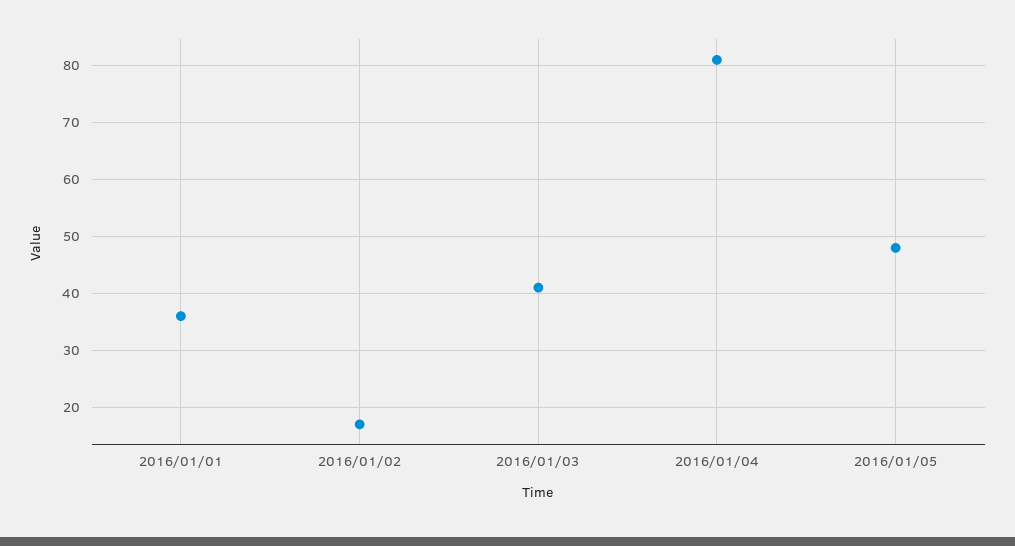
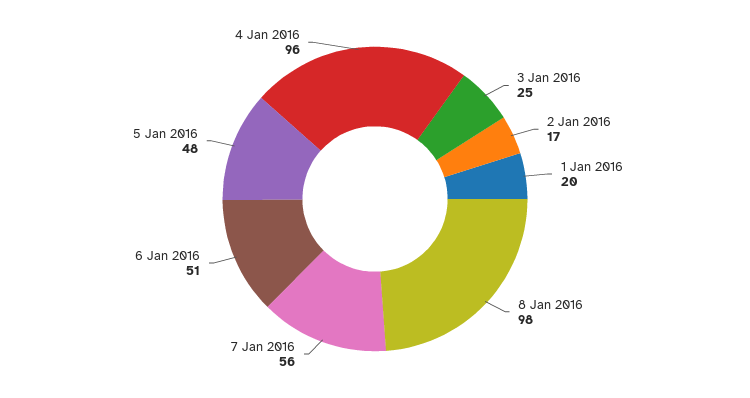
2016/01/01: 35 -> 20
2016/01/03: 40 -> 25
2016/01/04: 80 -> 96
8 Jan 2016: none -> 98
7 Jan 2016: none -> 56
6 Jan 2016: none -> 51

